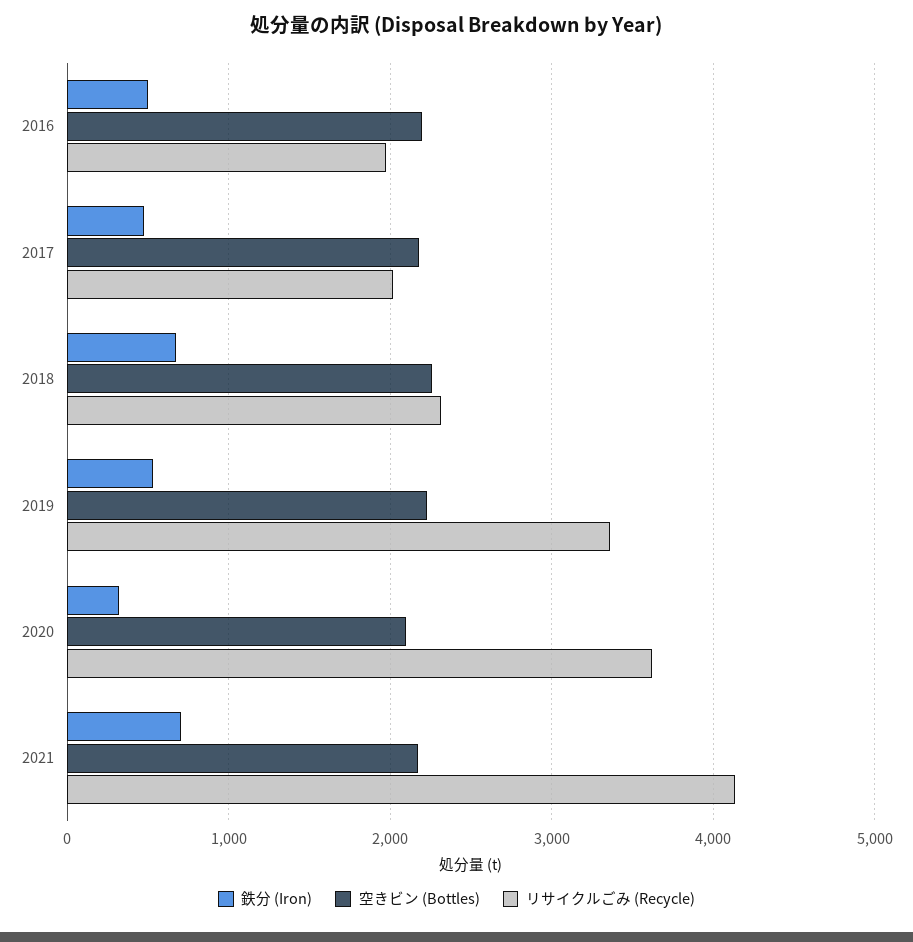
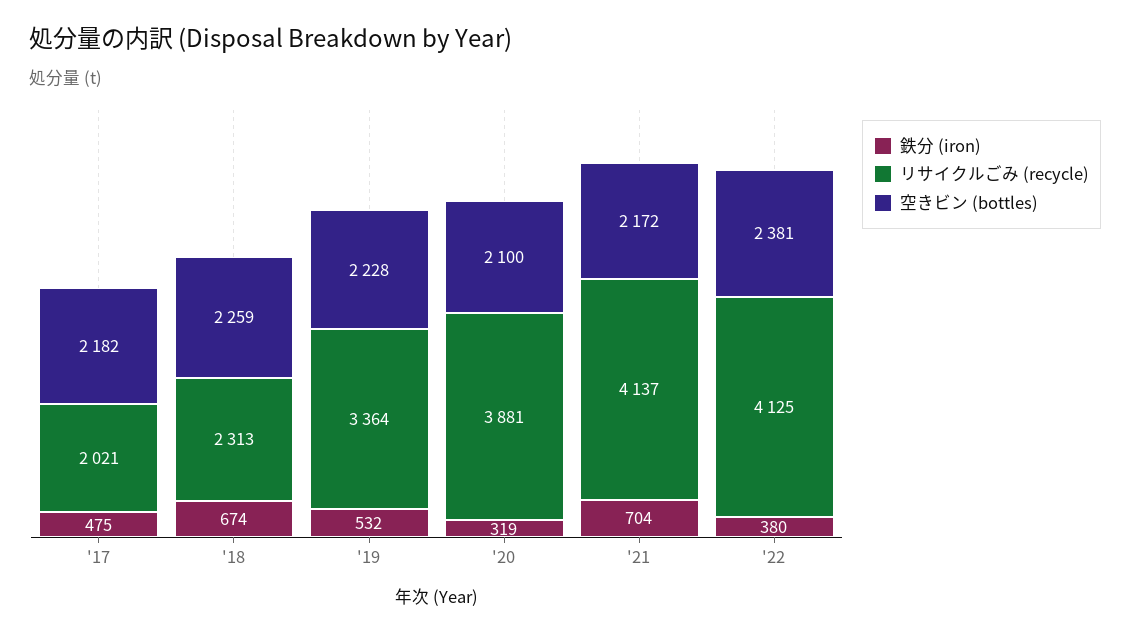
鉄分 (Iron), 2016: 500 -> none
空きビン (Bottles), 2016: 2200 -> none
リサイクルごみ (Recycle), 2016: 2000 -> none
リサイクルごみ (Recycle), 2020: 3600 -> 3881
鉄分 (Iron), '22: none -> 380
リサイクルごみ (Recycle), '22: none -> 4125
空きビン (Bottles), '22: none -> 2381

